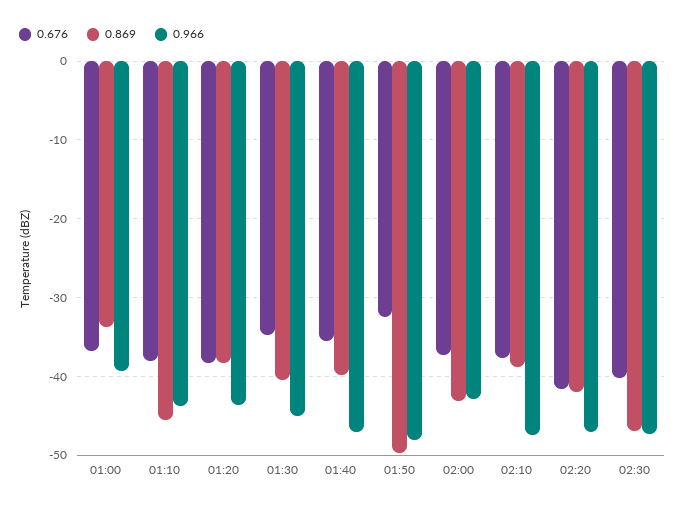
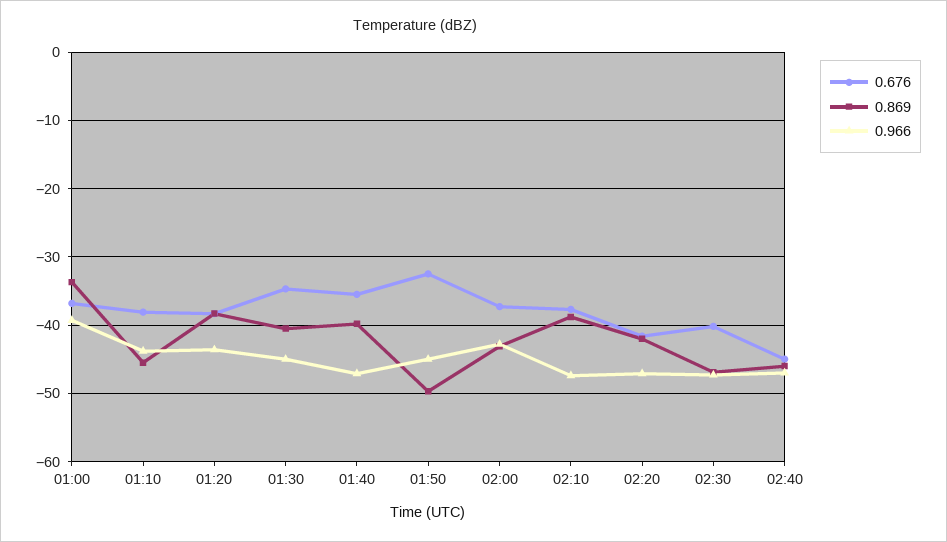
0.966, 01:50: -48 -> -45
0.676, 02:40: none -> -45
0.869, 02:40: none -> -46
0.966, 02:40: none -> -47

